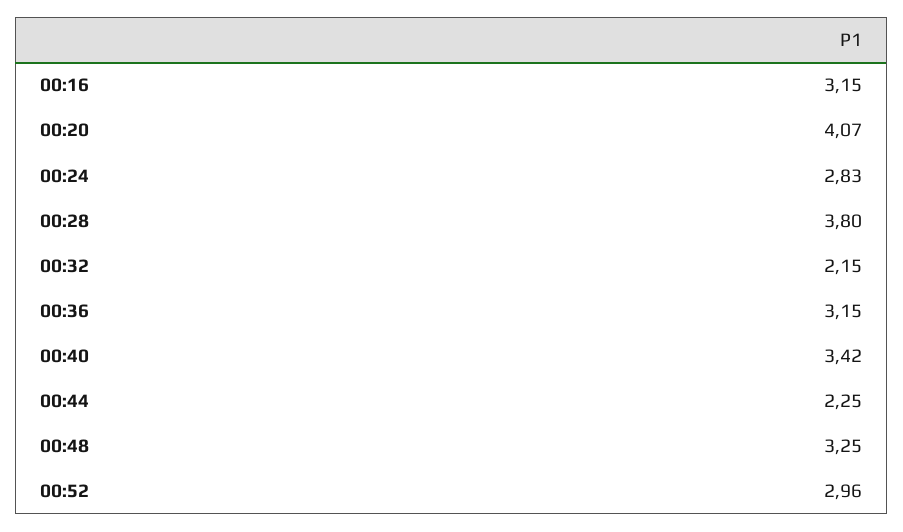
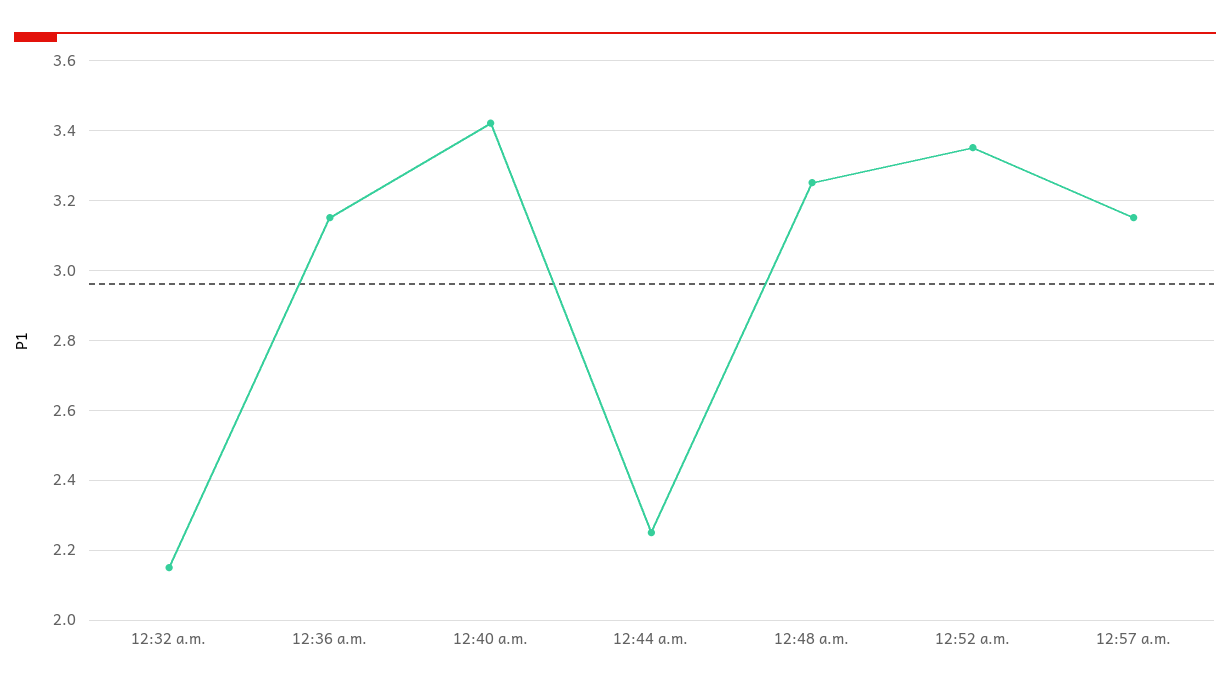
00:16: 3.15 -> none
00:20: 4.07 -> none
00:24: 2.83 -> none
00:28: 3.8 -> none
00:52: 2.96 -> 3.35
12:57 a.m.: none -> 3.15

